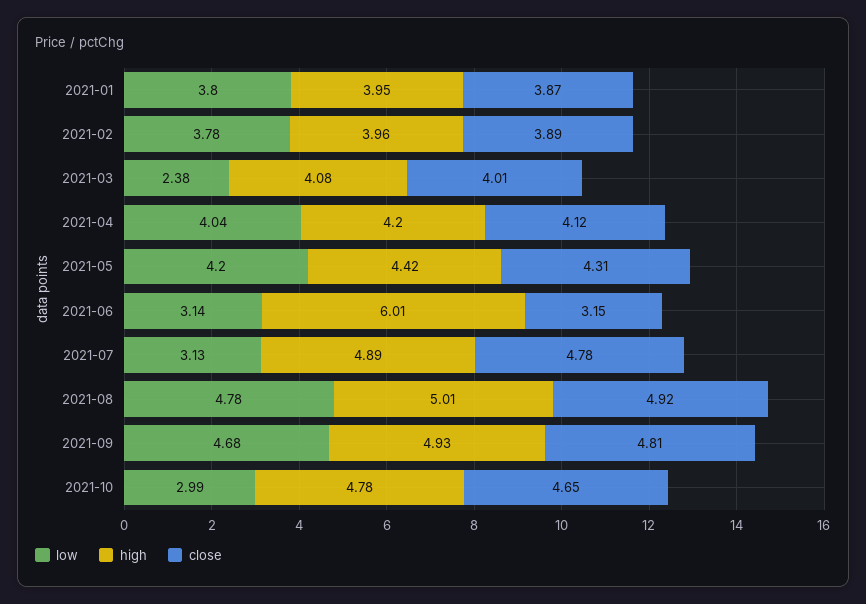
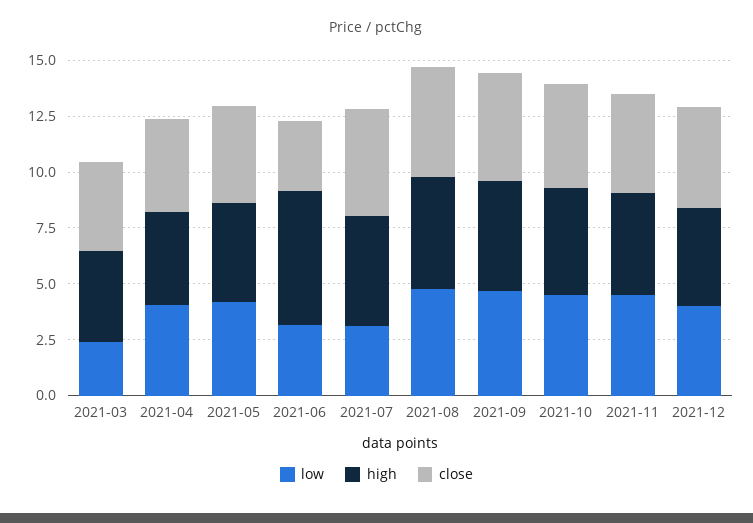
low, 2021-01: 3.8 -> none
high, 2021-01: 3.95 -> none
close, 2021-01: 3.87 -> none
low, 2021-02: 3.78 -> none
high, 2021-02: 3.96 -> none
close, 2021-02: 3.89 -> none
low, 2021-10: 2.99 -> 4.5
low, 2021-11: none -> 4.5
high, 2021-11: none -> 4.5
close, 2021-11: none -> 4.5
low, 2021-12: none -> 4
high, 2021-12: none -> 4.5
close, 2021-12: none -> 4.5

